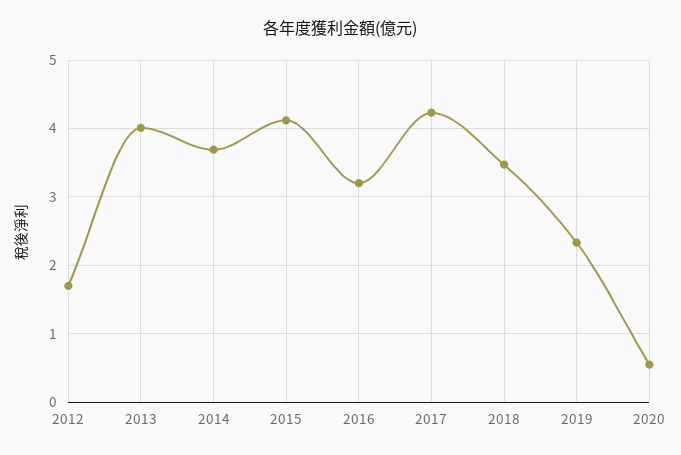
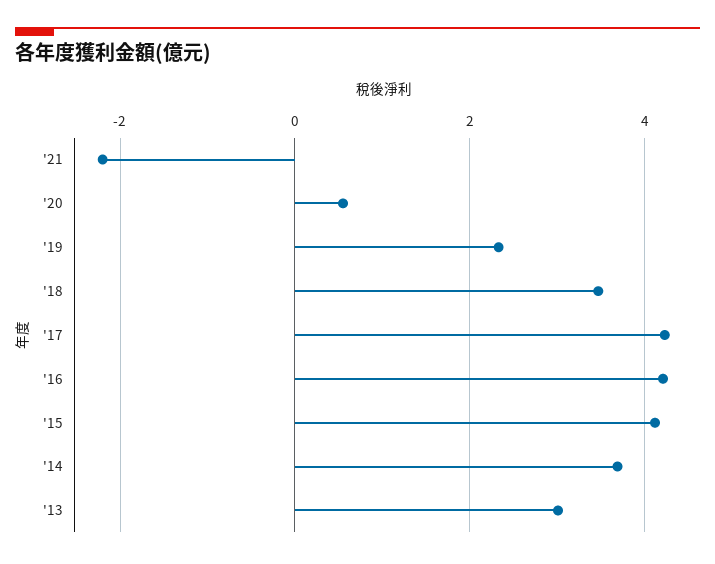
2012: 1.7 -> none
2013: 4 -> 3
2016: 3.2 -> 4.2
'21: none -> -2.2

